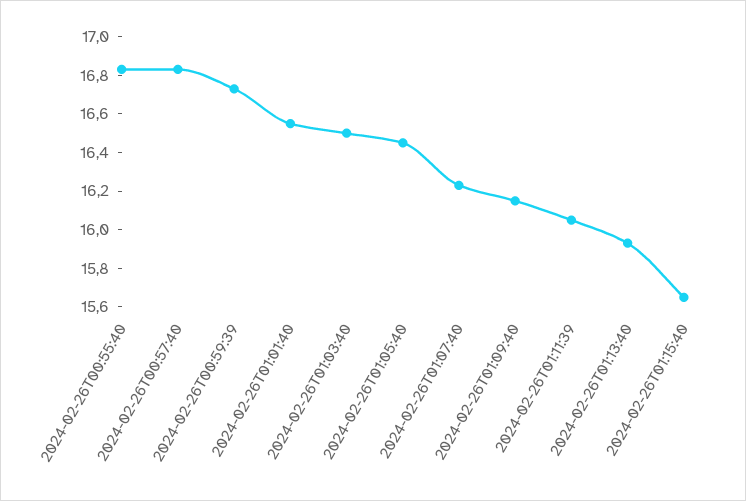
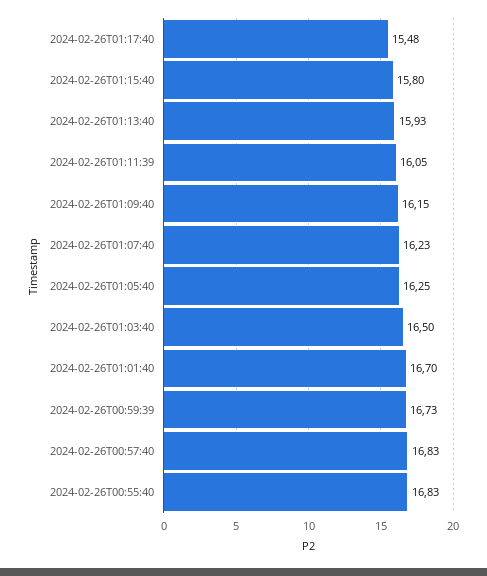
2024-02-26T01:01:40: 16.55 -> 16.7
2024-02-26T01:05:40: 16.45 -> 16.25
2024-02-26T01:15:40: 15.65 -> 15.8
2024-02-26T01:17:40: none -> 15.48

